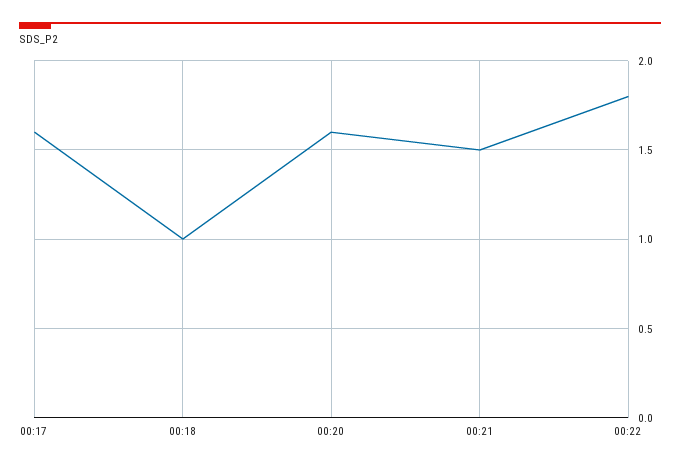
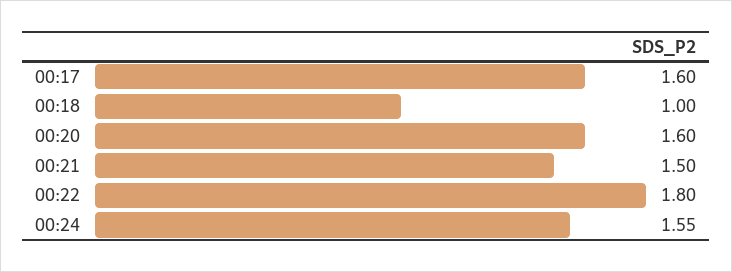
00:24: none -> 1.55

